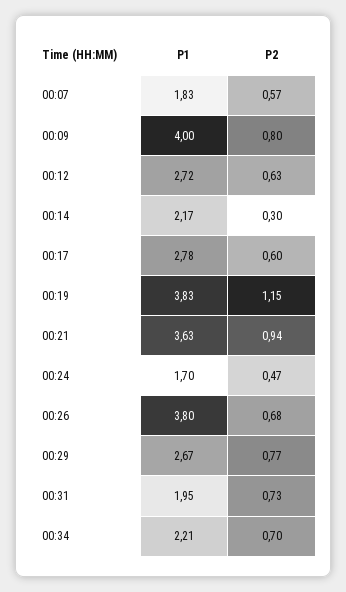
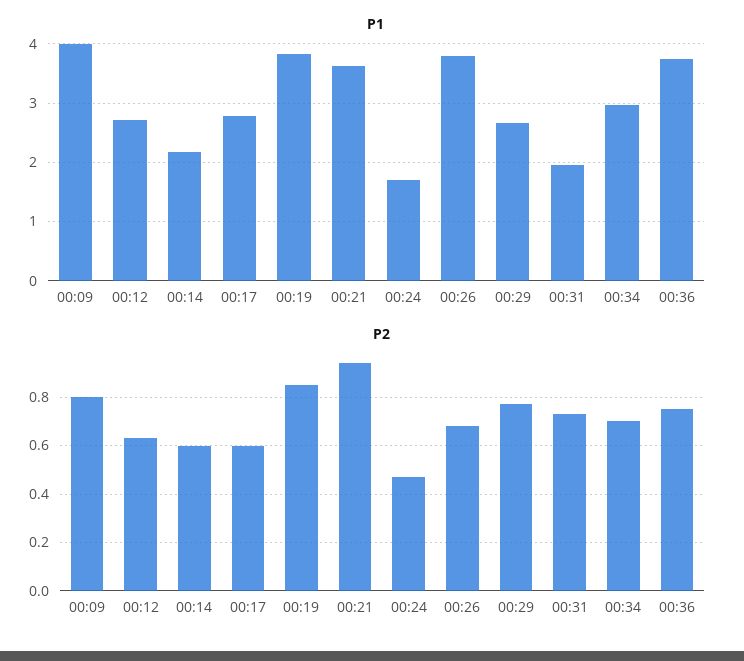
P1, 00:07: 1.83 -> none
P2, 00:07: 0.57 -> none
P2, 00:14: 0.3 -> 0.6
P2, 00:19: 1.15 -> 0.85
P1, 00:34: 2.21 -> 3
P1, 00:36: none -> 3.8
P2, 00:36: none -> 0.75

